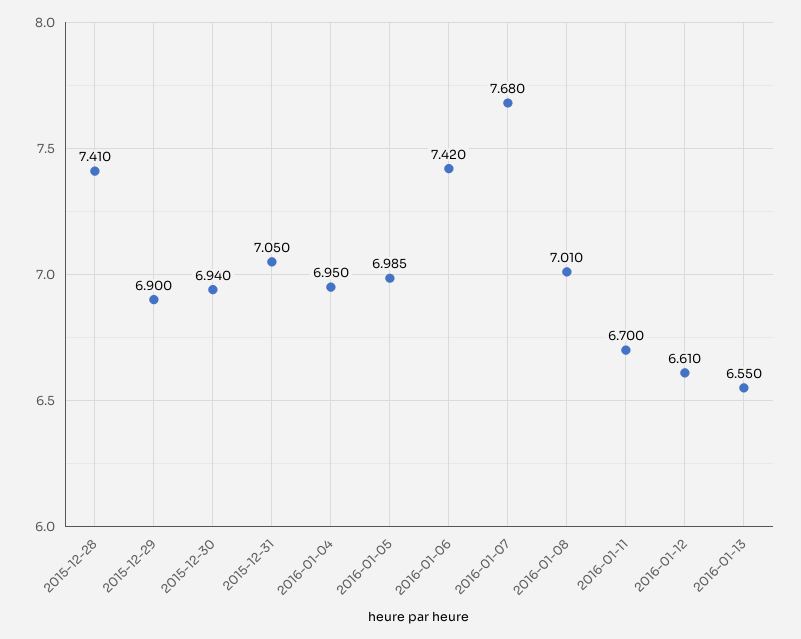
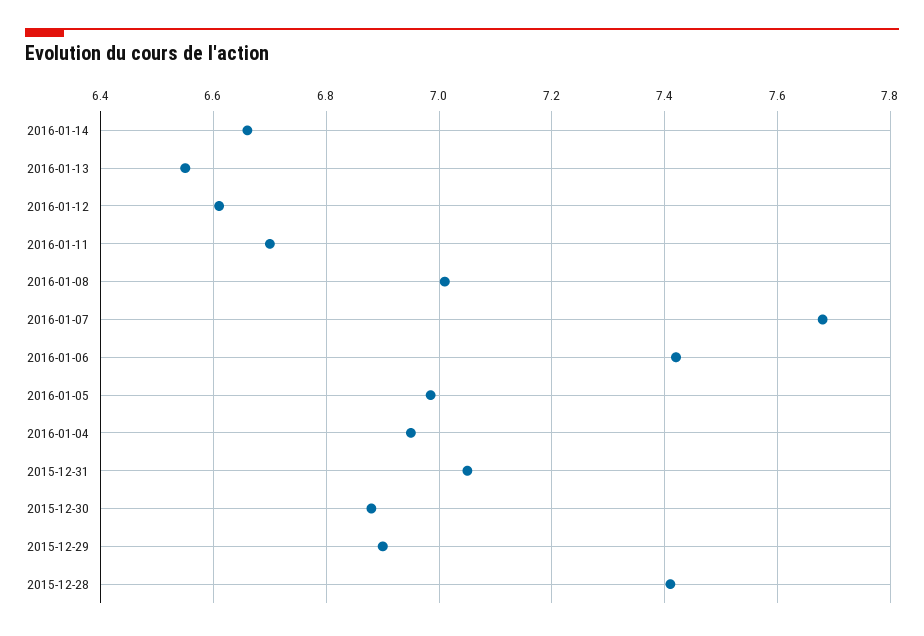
2015-12-30: 6.94 -> 6.88
2016-01-14: none -> 6.66

